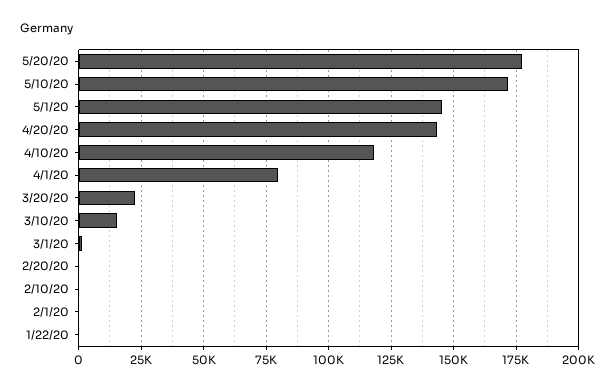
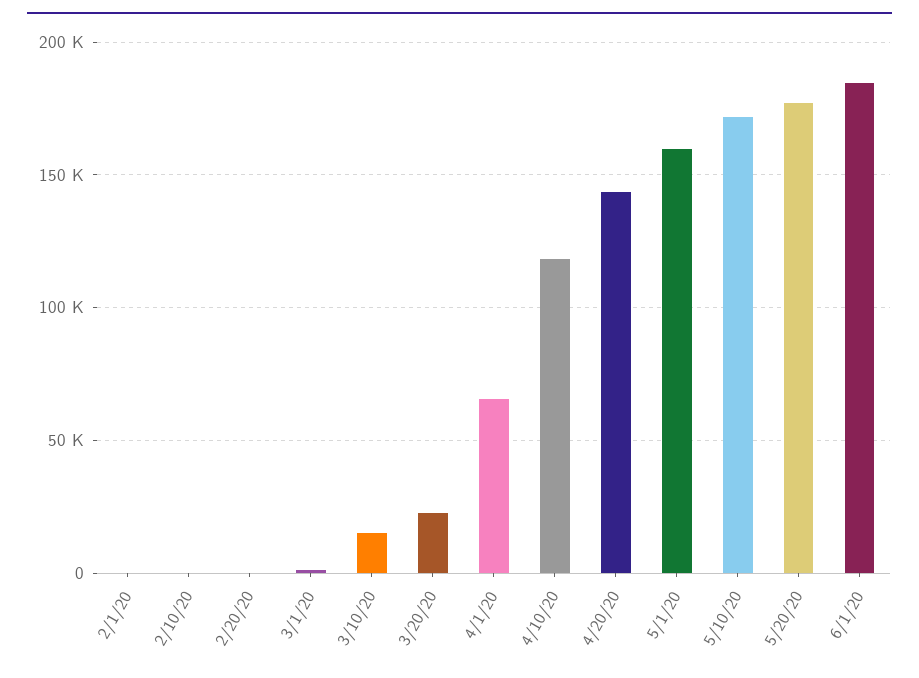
5/1/20: 145000 -> 160000
4/1/20: 80000 -> 65000
1/22/20: 0 -> none
6/1/20: none -> 185000

